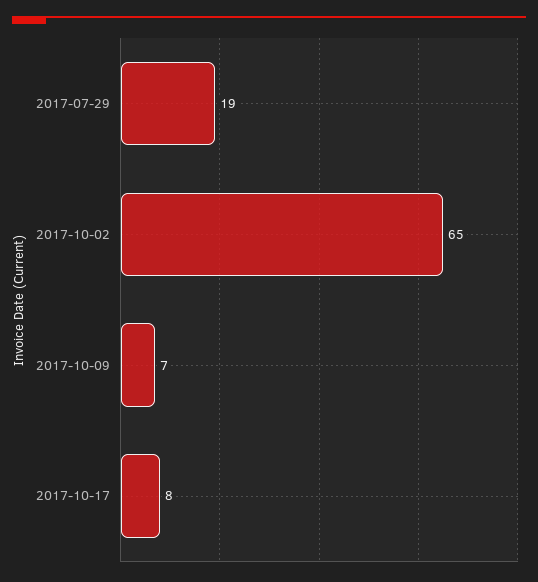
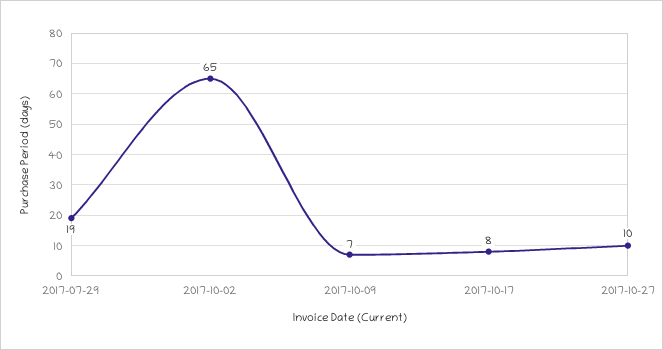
2017-10-27: none -> 10

